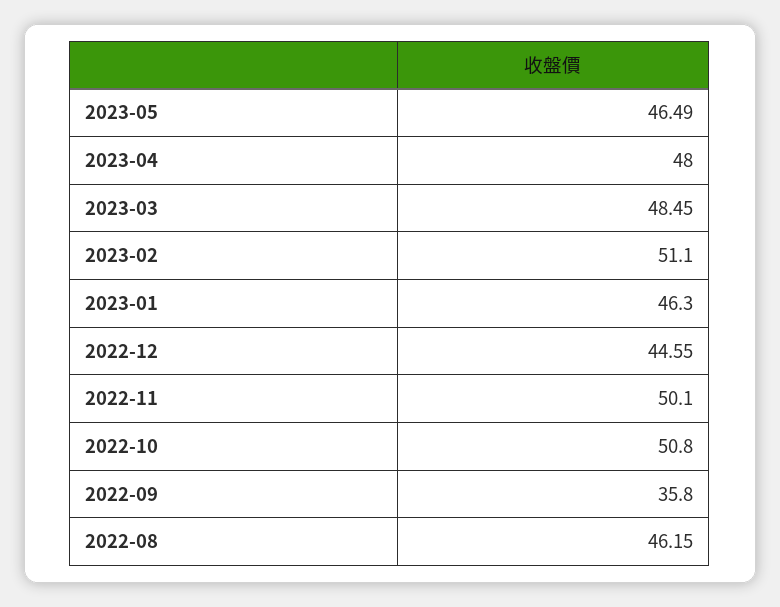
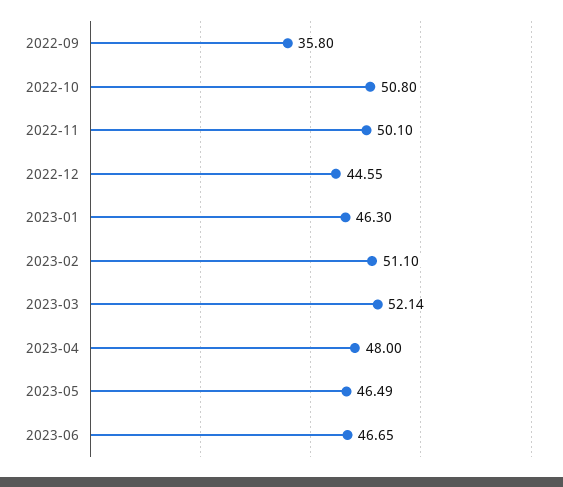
2023-03: 48.45 -> 52.14
2022-08: 46.15 -> none
2023-06: none -> 46.65

